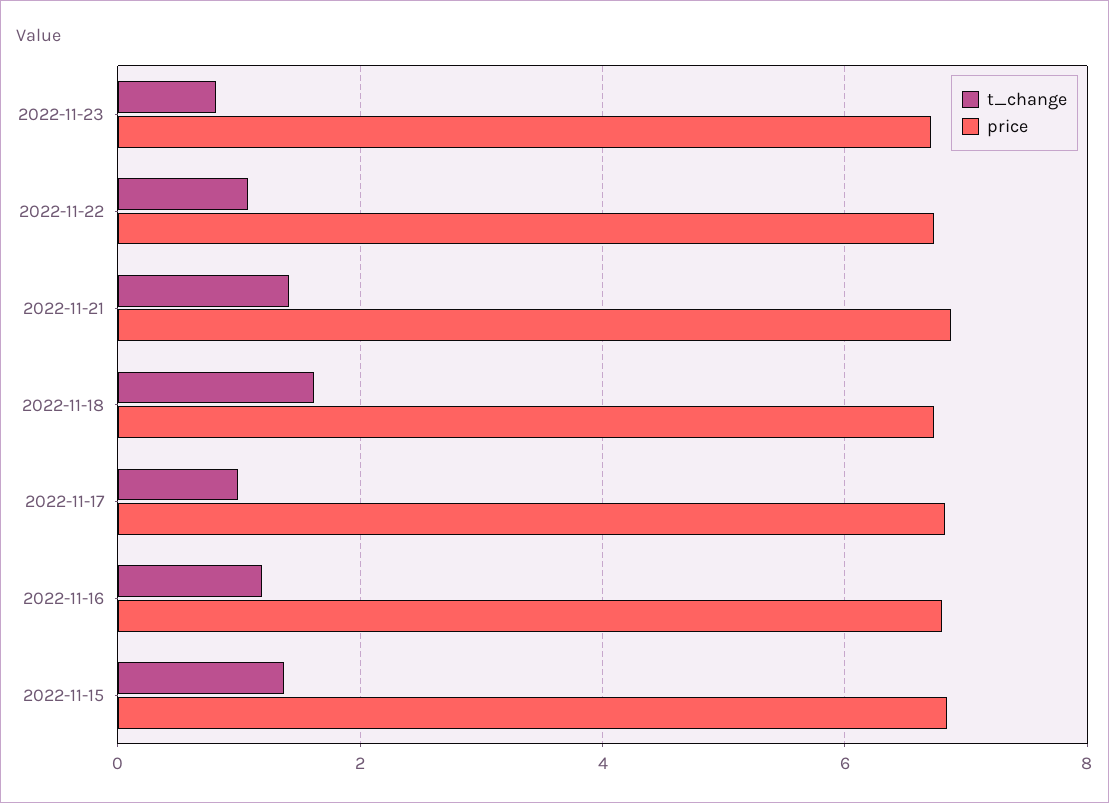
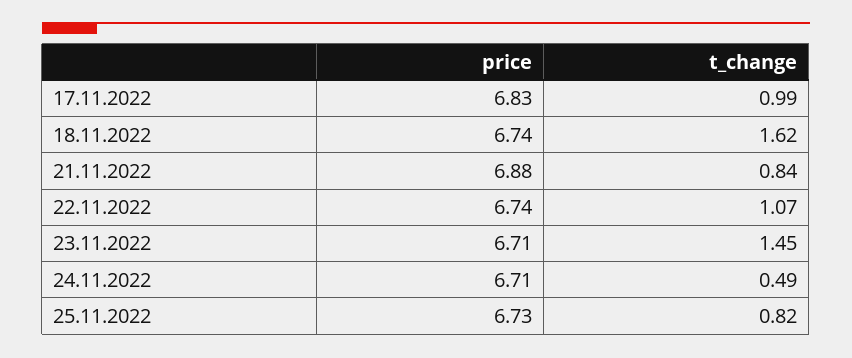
t_change, 2022-11-23: 0.8 -> 1.45
t_change, 2022-11-21: 1.4 -> 0.84
t_change, 2022-11-16: 1.2 -> none
price, 2022-11-16: 6.8 -> none
t_change, 2022-11-15: 1.4 -> none
price, 2022-11-15: 6.8 -> none
price, 24.11.2022: none -> 6.71
t_change, 24.11.2022: none -> 0.49
price, 25.11.2022: none -> 6.73
t_change, 25.11.2022: none -> 0.82

